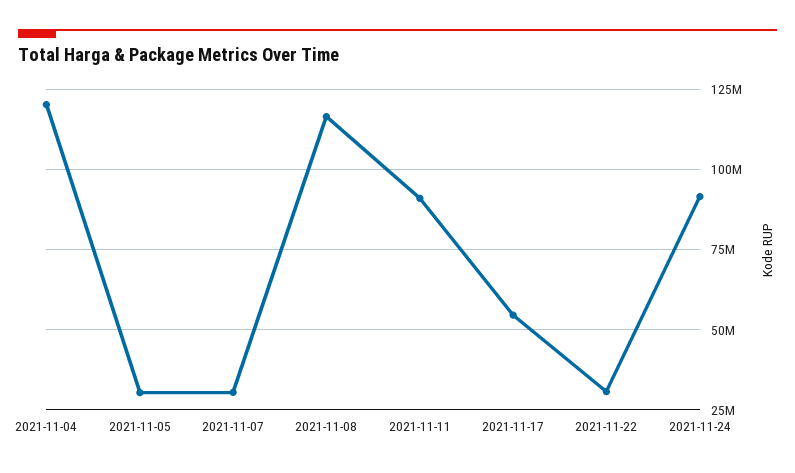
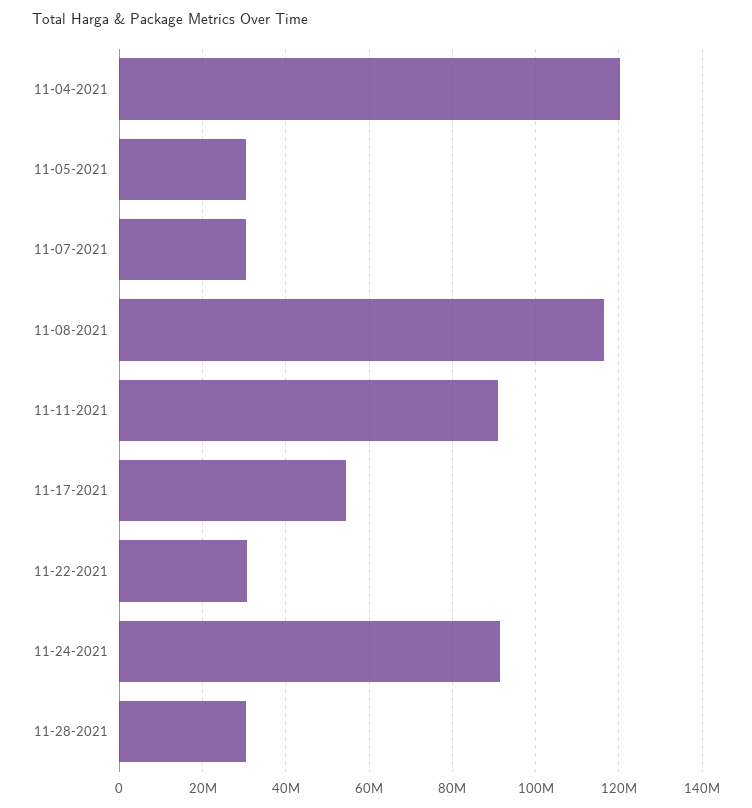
11-28-2021: none -> 30000000

